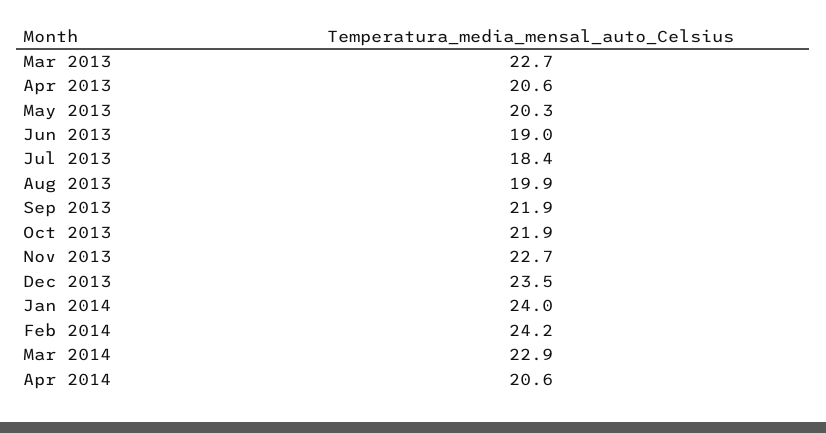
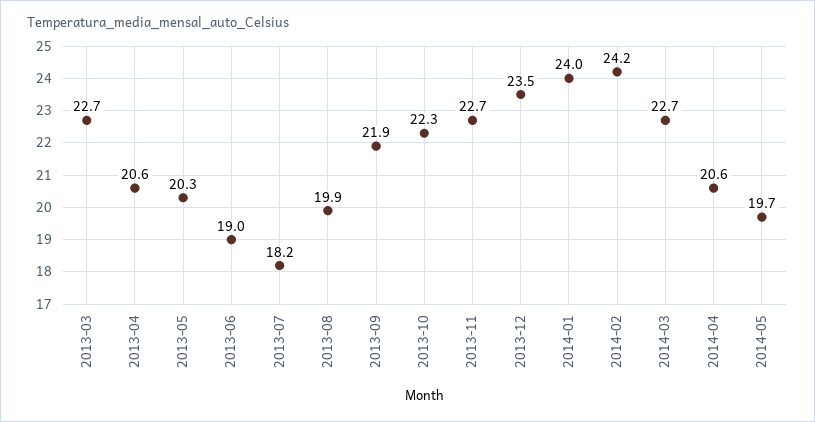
Jul 2013: 18.4 -> 18.2
Oct 2013: 21.9 -> 22.3
Mar 2014: 22.9 -> 22.7
2014-05: none -> 19.7

